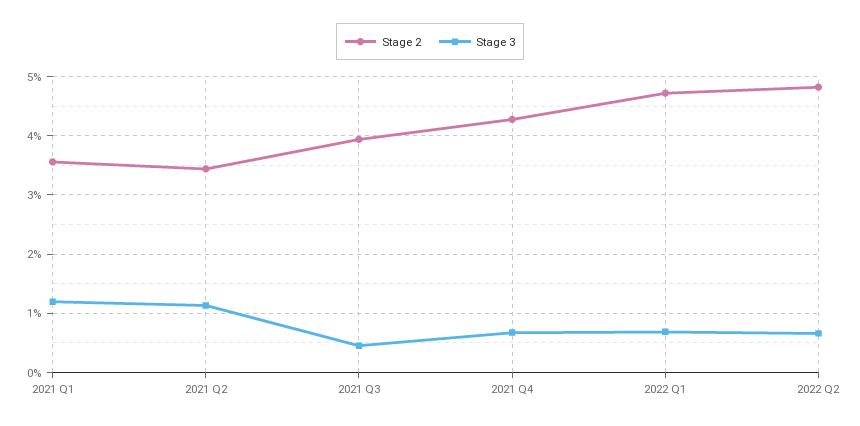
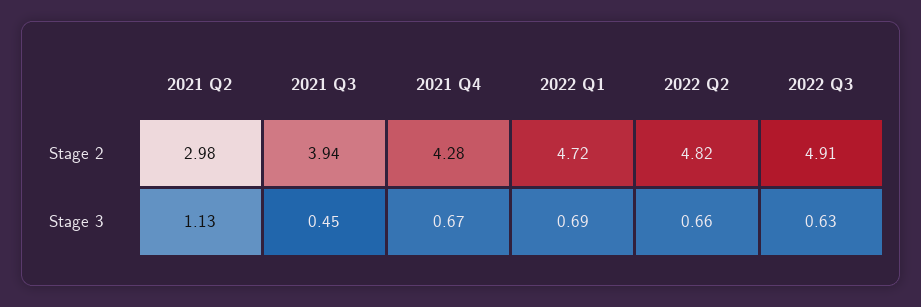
Stage 2, 2021 Q1: 3.6 -> none
Stage 3, 2021 Q1: 1.2 -> none
Stage 2, 2021 Q2: 3.4 -> 2.98
Stage 2, 2022 Q3: none -> 4.91
Stage 3, 2022 Q3: none -> 0.63

